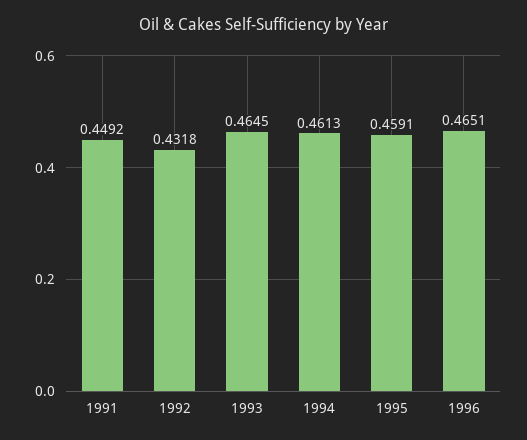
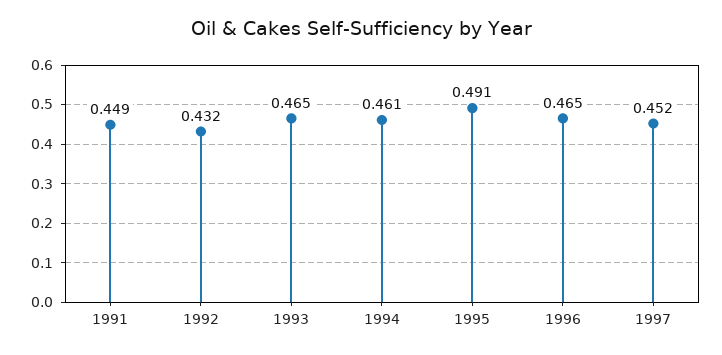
1995: 0.4591 -> 0.491
1997: none -> 0.452

